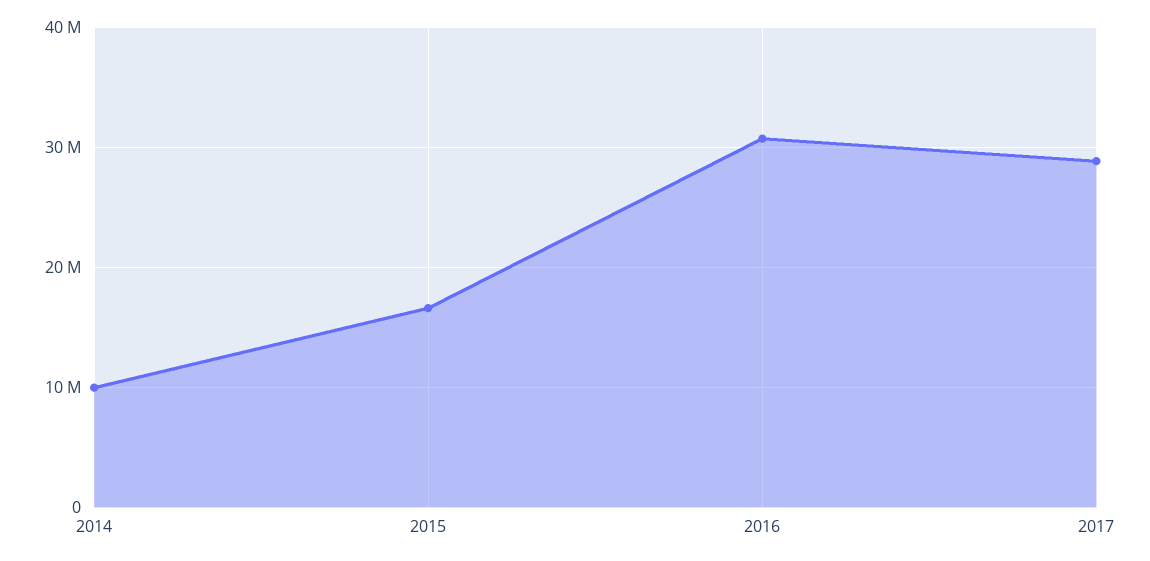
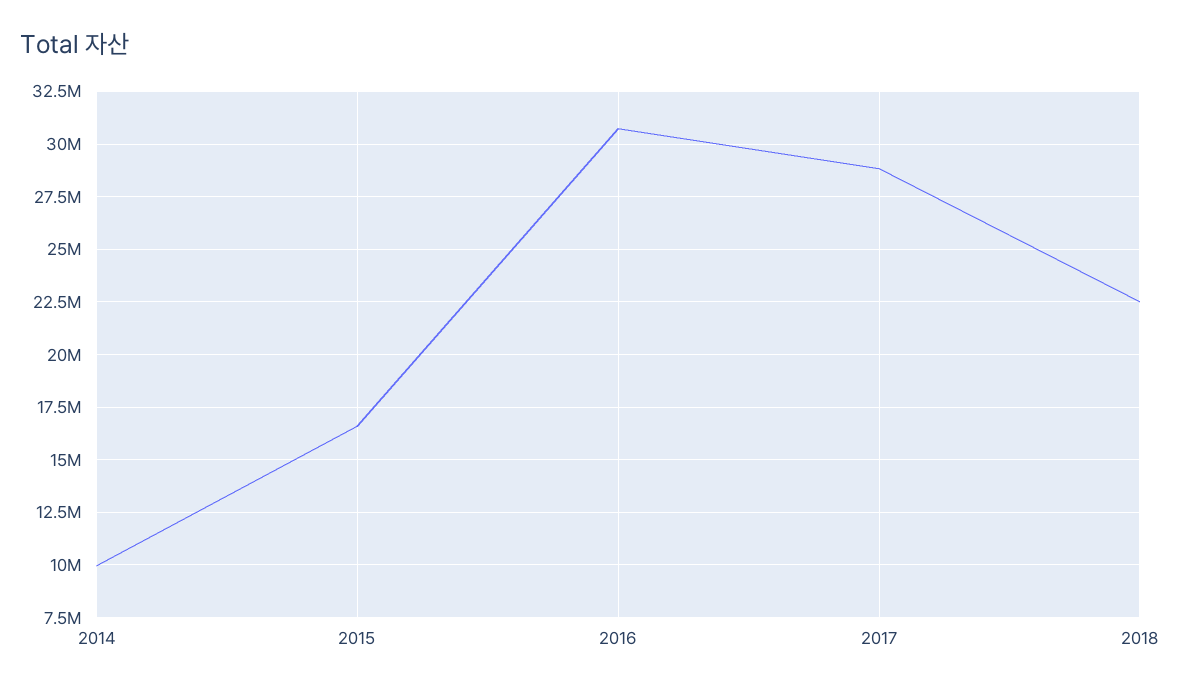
2018: none -> 22500000

